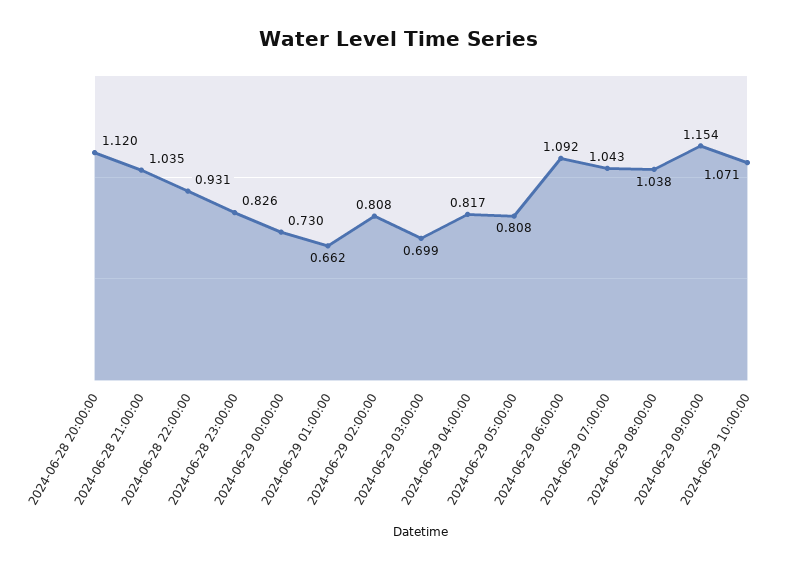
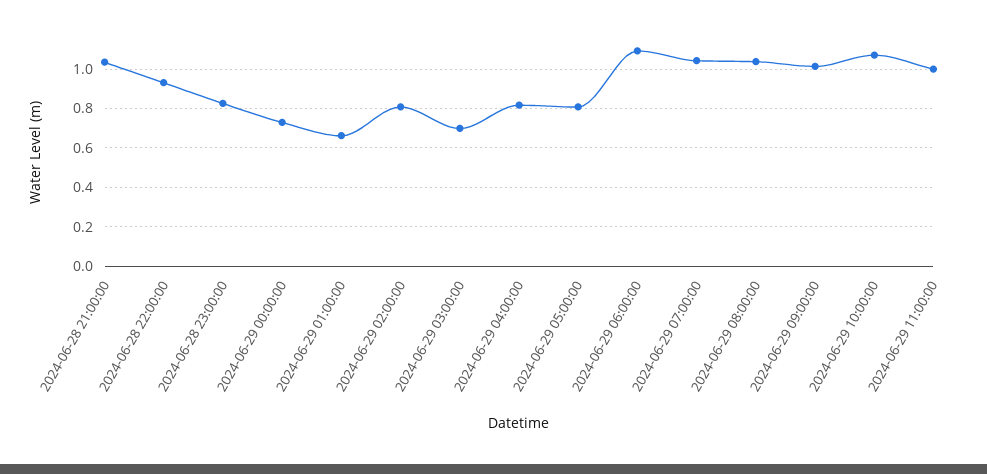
2024-06-28 20:00:00: 1.12 -> none
2024-06-29 09:00:00: 1.154 -> 1
2024-06-29 11:00:00: none -> 1

